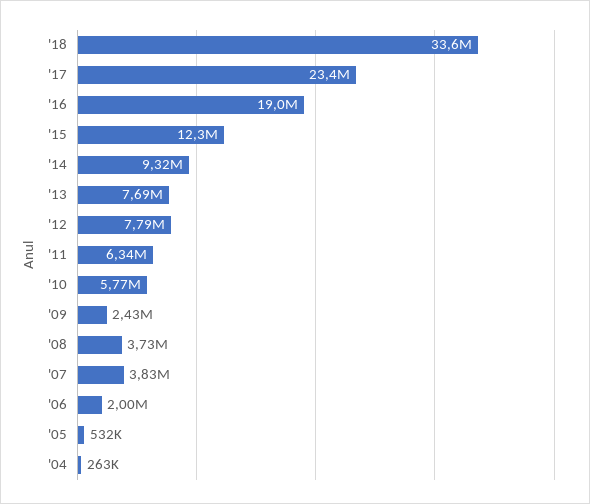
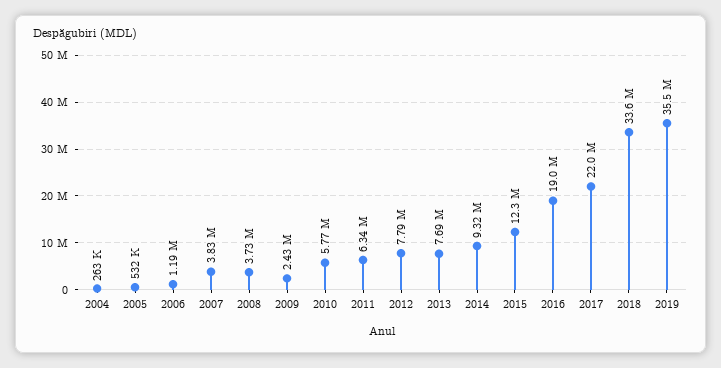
'17: 23400000 -> 22000000
'06: 2000000 -> 1190000
2019: none -> 35500000

